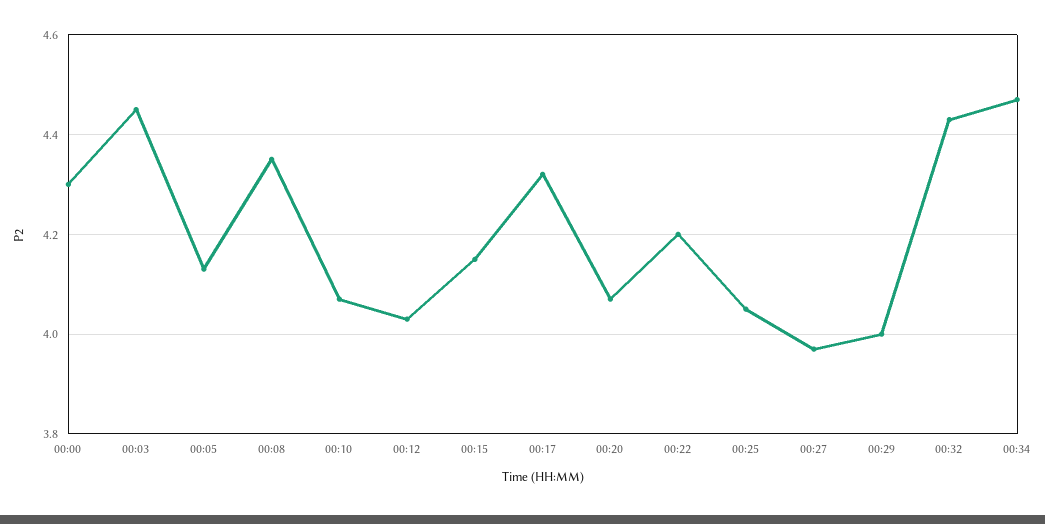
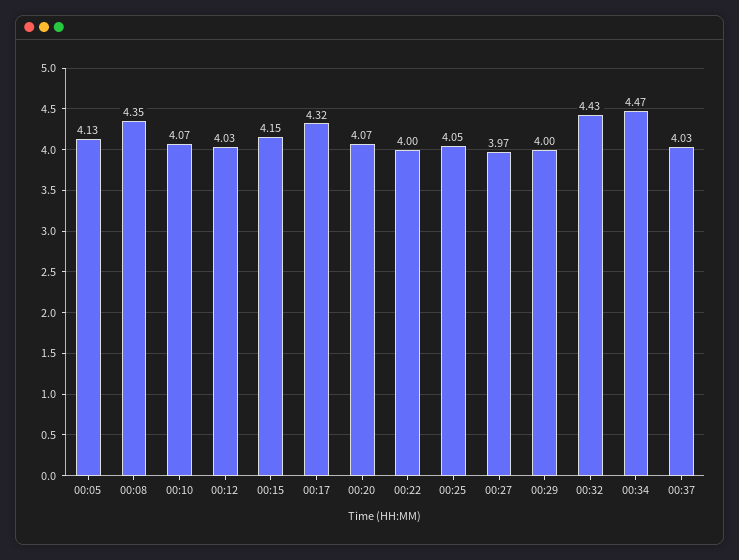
00:00: 4.3 -> none
00:03: 4.45 -> none
00:22: 4.2 -> 4
00:37: none -> 4.03

